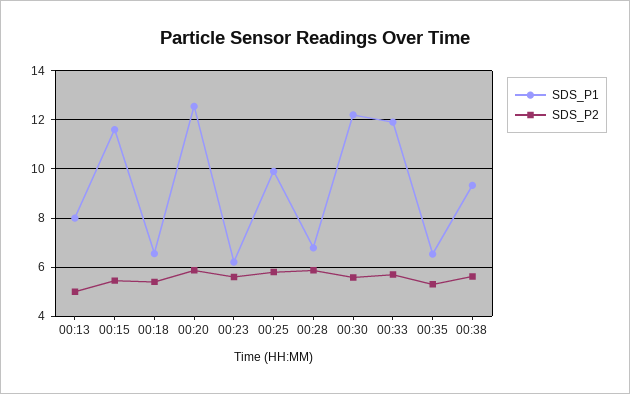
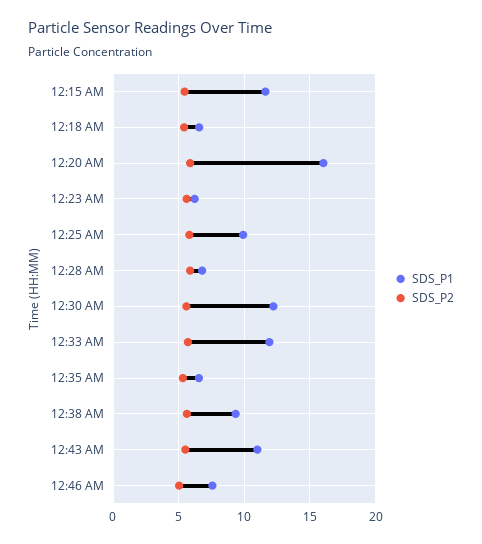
SDS_P1, 00:13: 8 -> none
SDS_P2, 00:13: 5 -> none
SDS_P1, 00:20: 12.5 -> 16
SDS_P1, 12:43 AM: none -> 11
SDS_P2, 12:43 AM: none -> 5.5
SDS_P1, 12:46 AM: none -> 7.5
SDS_P2, 12:46 AM: none -> 5

